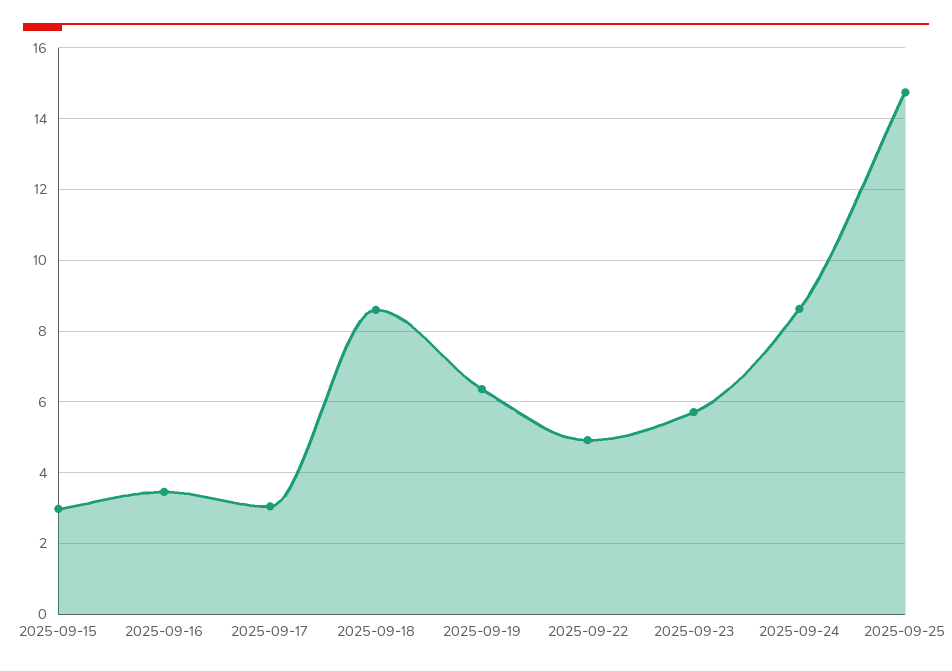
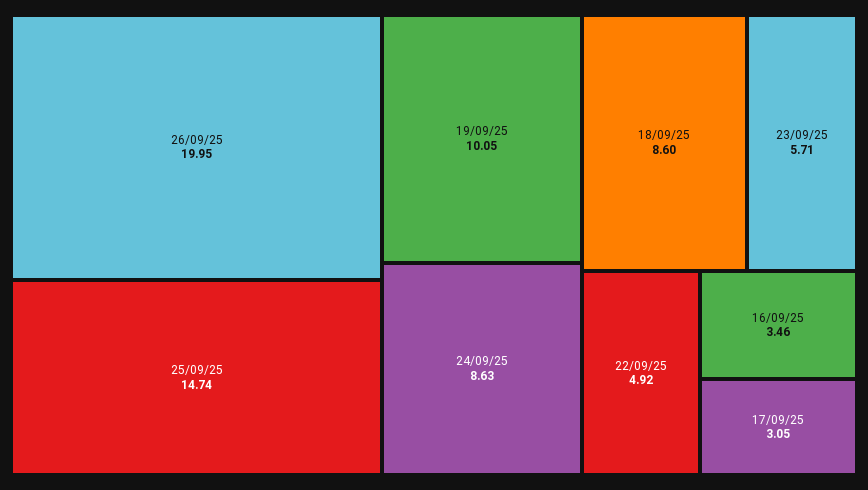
2025-09-15: 3 -> none
2025-09-19: 6.4 -> 10.05
26/09/25: none -> 19.95

